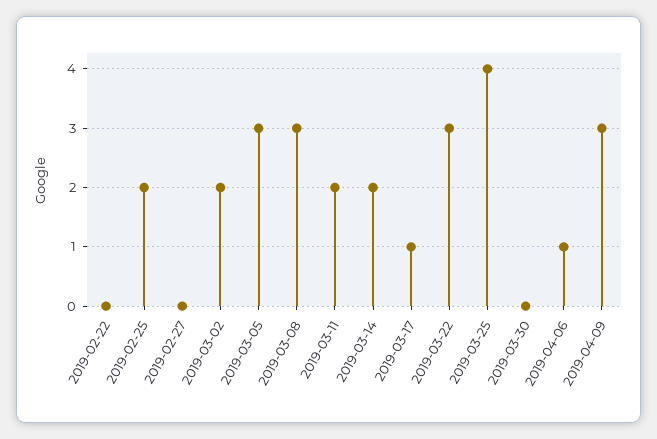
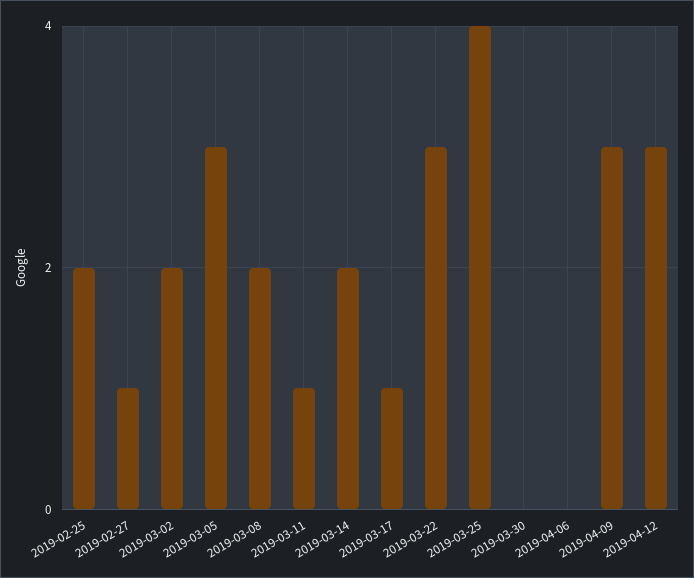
2019-02-22: 0 -> none
2019-02-27: 0 -> 1
2019-03-08: 3 -> 2
2019-03-11: 2 -> 1
2019-04-06: 1 -> 0
2019-04-12: none -> 3

